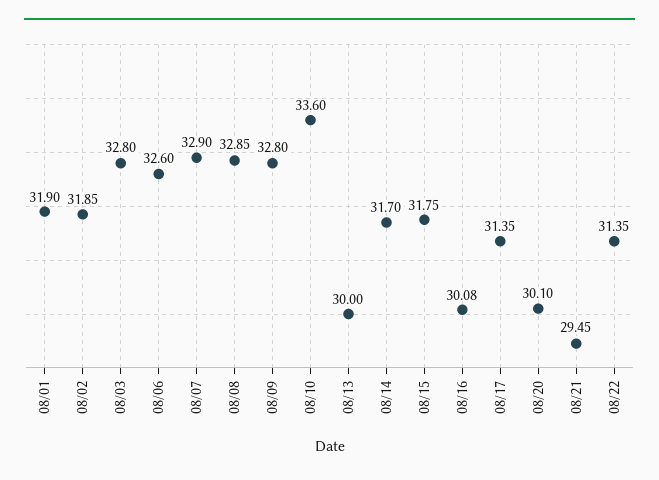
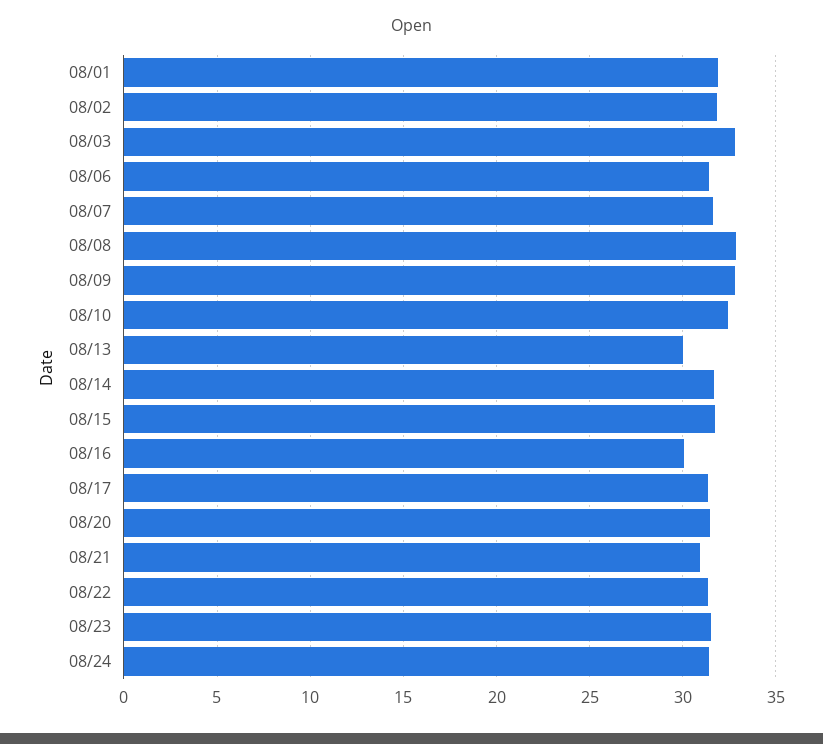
08/06: 32.6 -> 31.5
08/07: 32.9 -> 31.5
08/10: 33.6 -> 32.5
08/20: 30.1 -> 31.5
08/21: 29.45 -> 31
08/23: none -> 31.5
08/24: none -> 31.5

